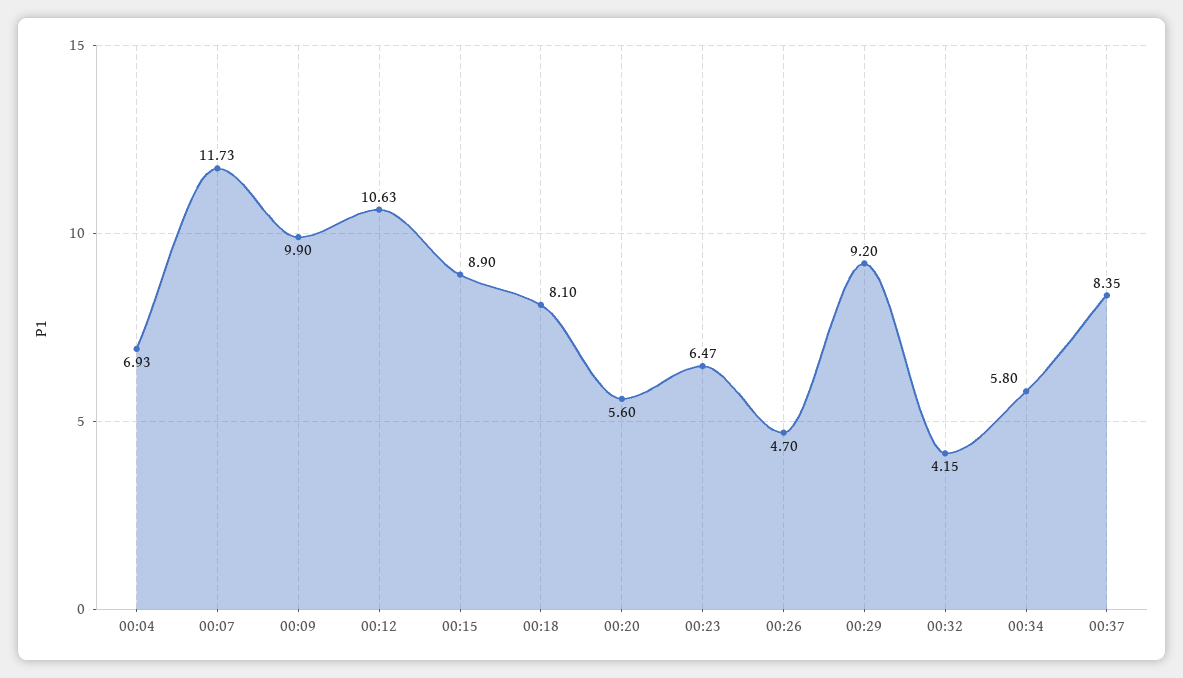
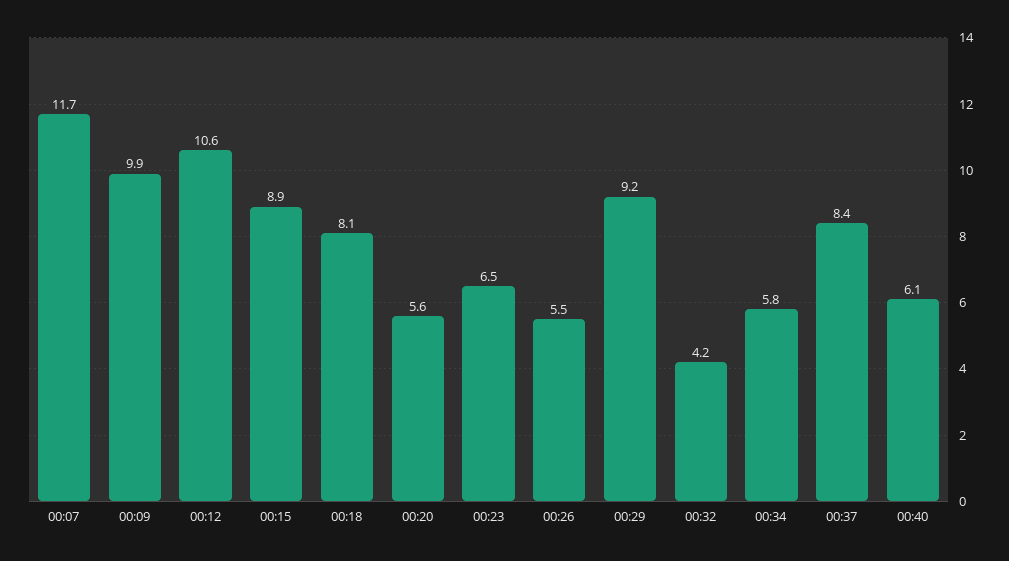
00:04: 6.93 -> none
00:26: 4.7 -> 5.5
00:40: none -> 6.1

